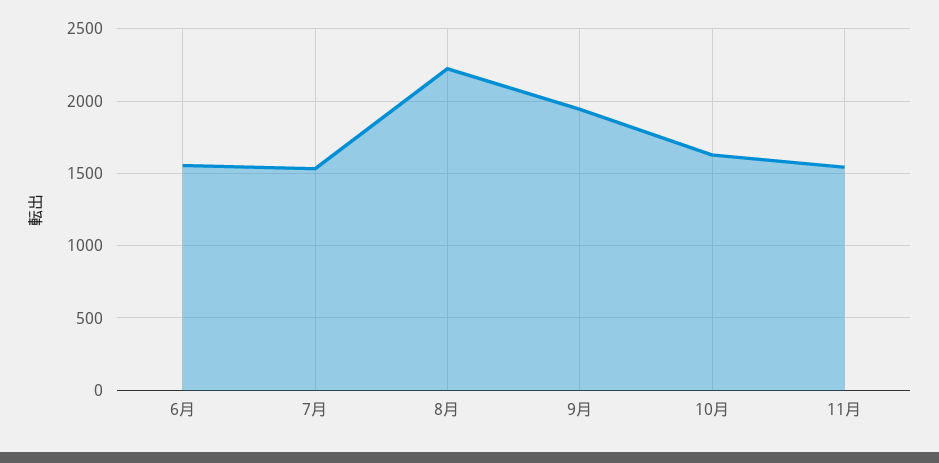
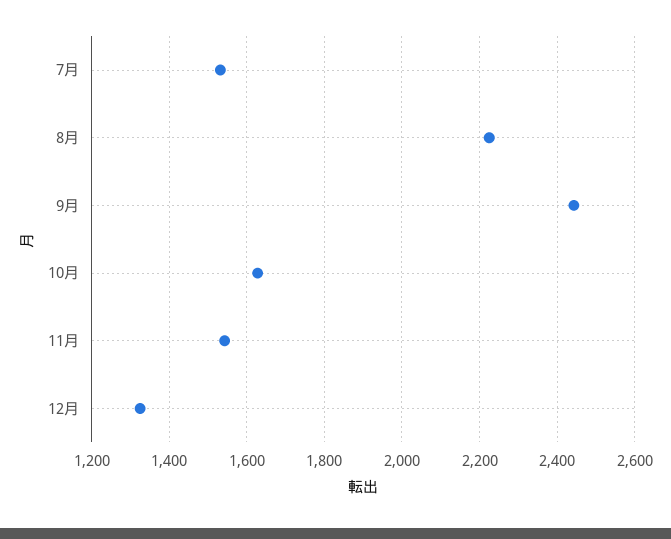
6月: 1550 -> none
9月: 1950 -> 2440
12月: none -> 1320

